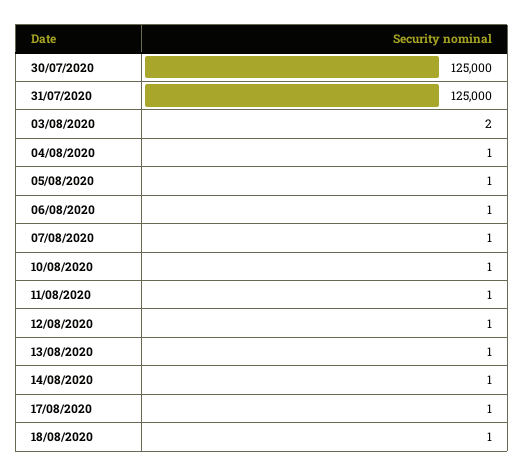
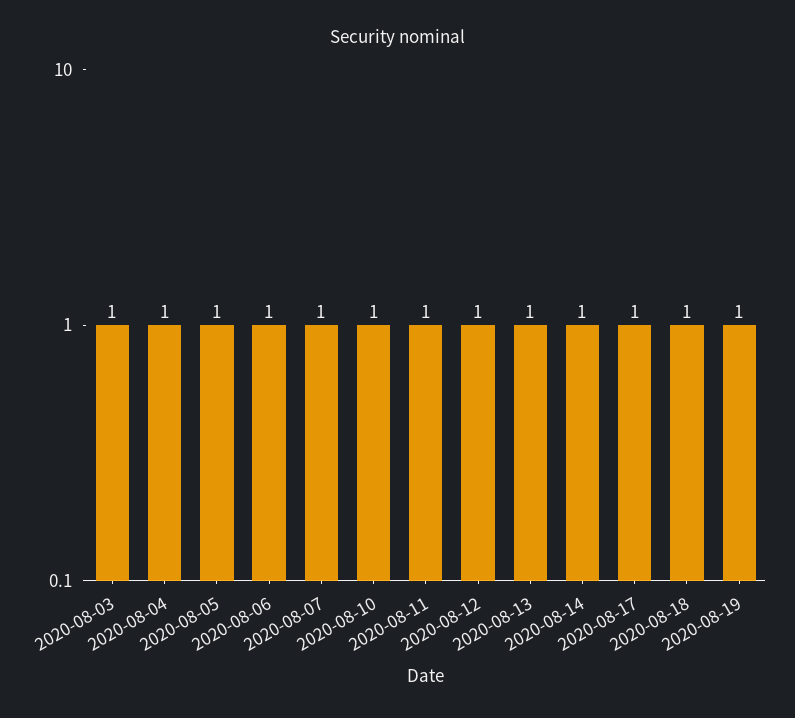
30/07/2020: 125000 -> none
31/07/2020: 125000 -> none
03/08/2020: 2 -> 1
2020-08-19: none -> 1

